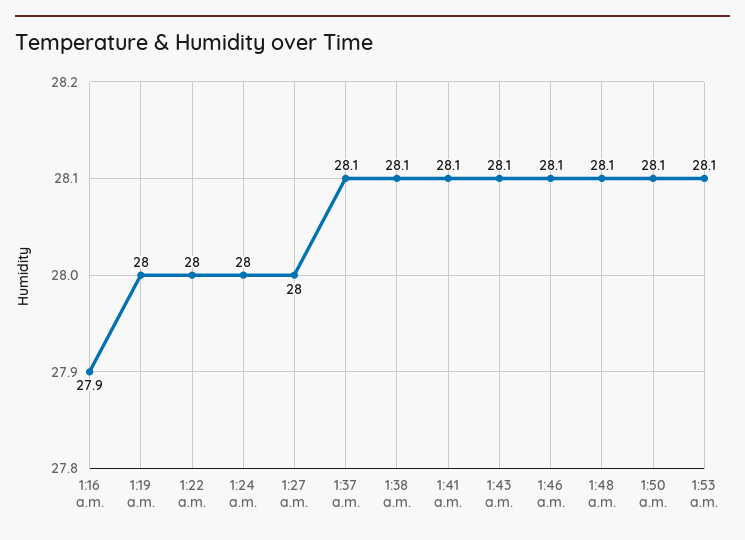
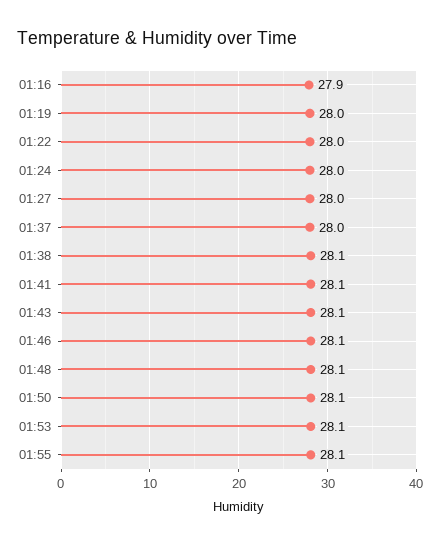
1:37 a.m.: 28.1 -> 28
01:55: none -> 28.1

